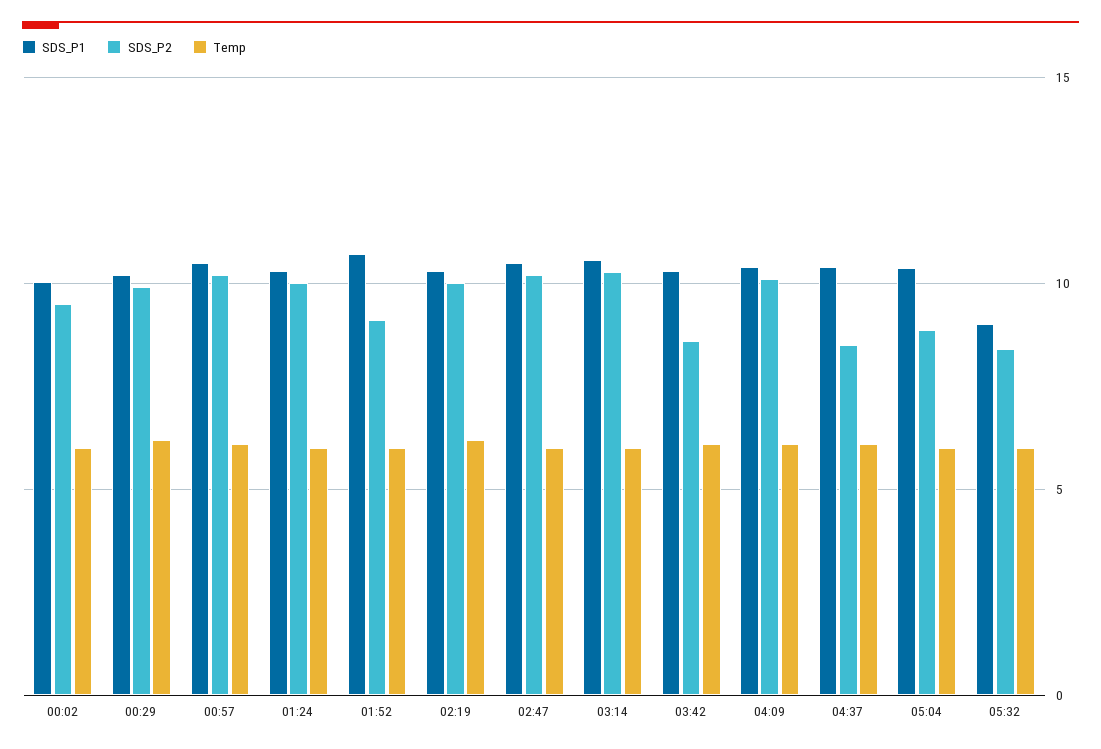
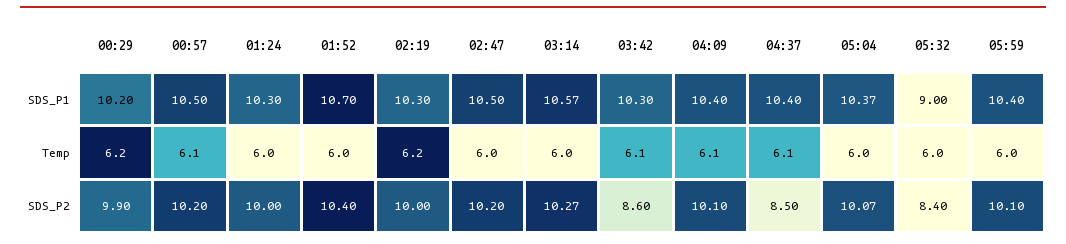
SDS_P1, 00:02: 10 -> none
SDS_P2, 00:02: 9.5 -> none
Temp, 00:02: 6 -> none
SDS_P2, 01:52: 9 -> 10.4
SDS_P2, 05:04: 9 -> 10.07
SDS_P1, 05:59: none -> 10.4
Temp, 05:59: none -> 6
SDS_P2, 05:59: none -> 10.1

